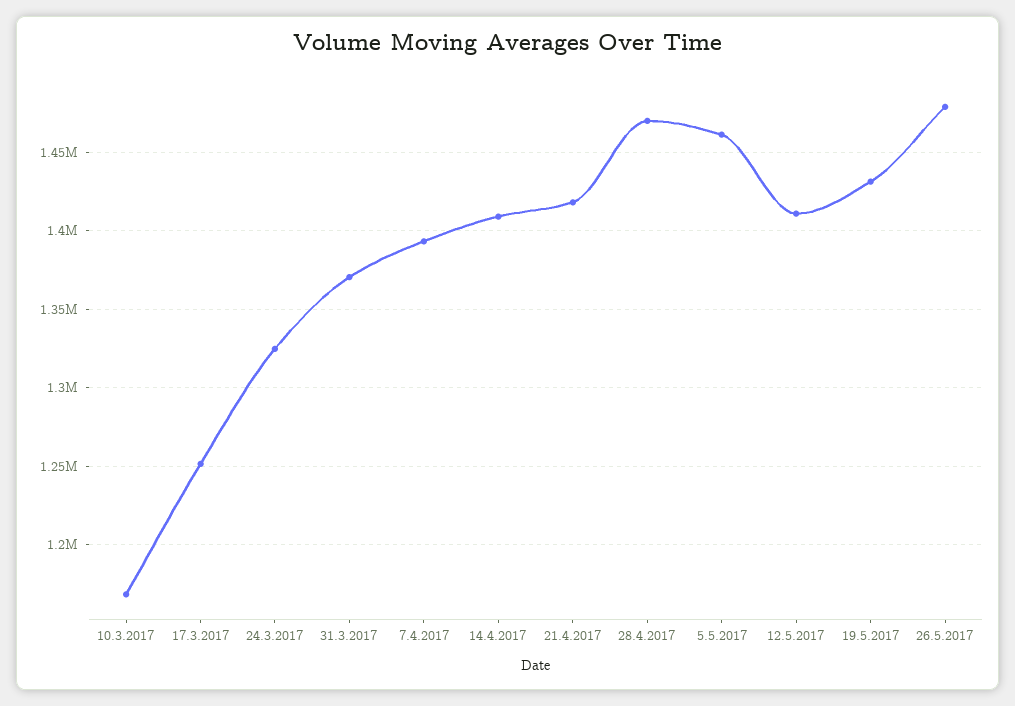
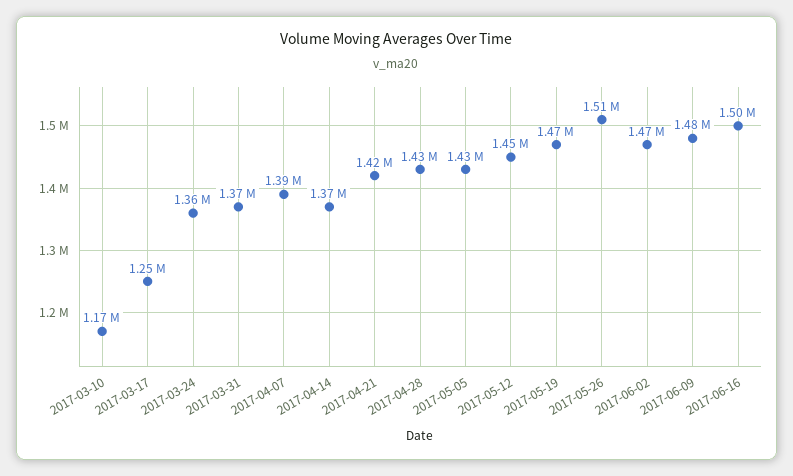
24.3.2017: 1325000 -> 1360000
14.4.2017: 1410000 -> 1370000
28.4.2017: 1470000 -> 1430000
5.5.2017: 1460000 -> 1430000
12.5.2017: 1410000 -> 1450000
19.5.2017: 1430000 -> 1470000
26.5.2017: 1480000 -> 1510000
2017-06-02: none -> 1470000
2017-06-09: none -> 1480000
2017-06-16: none -> 1500000

